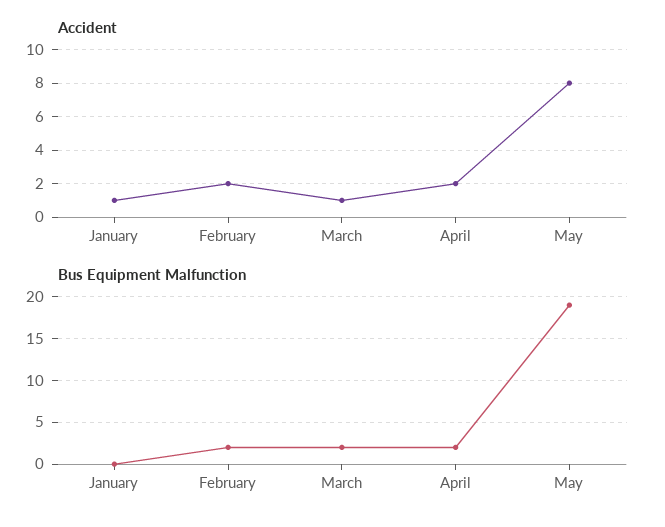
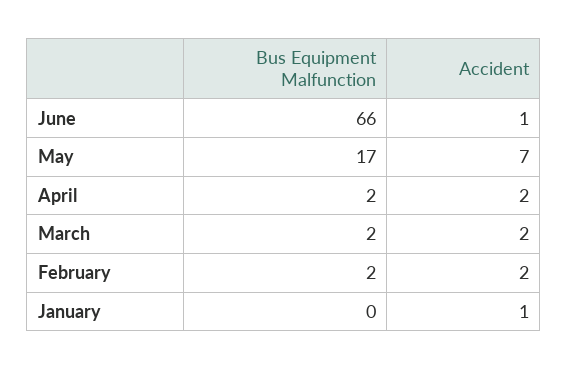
Accident, March: 1 -> 2
Accident, May: 8 -> 7
Bus Equipment Malfunction, May: 19 -> 17
Bus Equipment Malfunction, June: none -> 66
Accident, June: none -> 1

